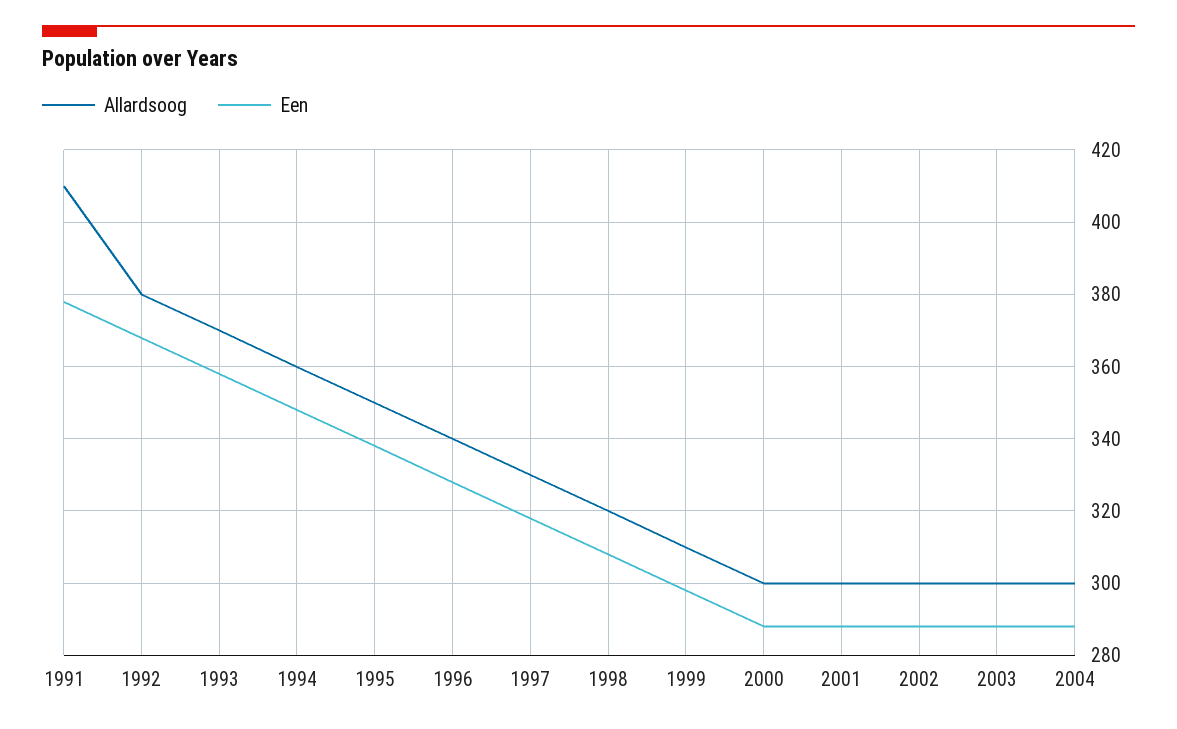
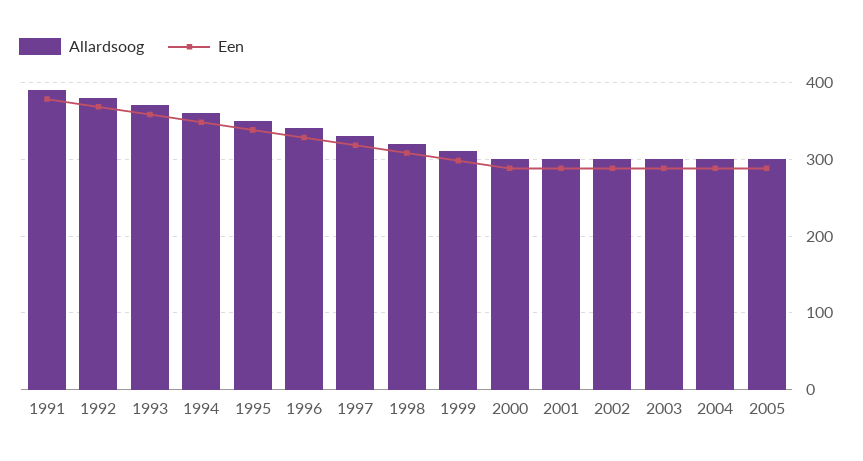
Allardsoog, 1991: 410 -> 390
Allardsoog, 2005: none -> 300
Een, 2005: none -> 290

